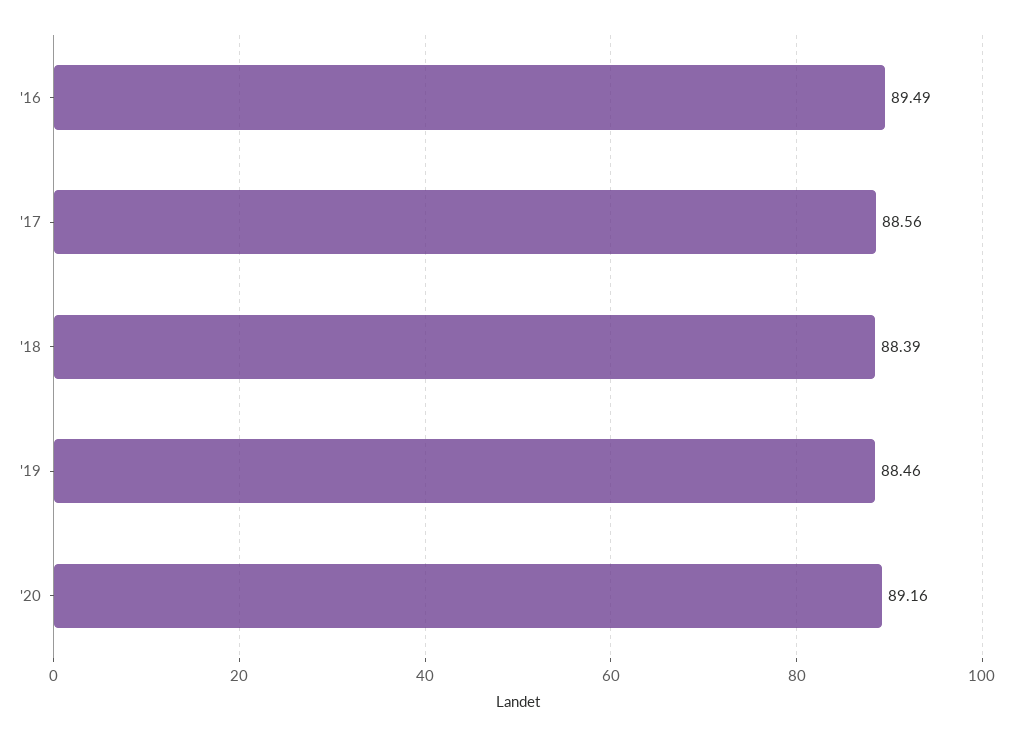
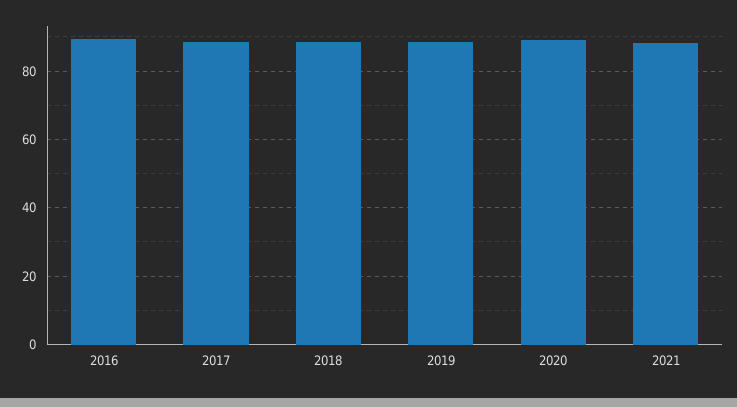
2021: none -> 88

